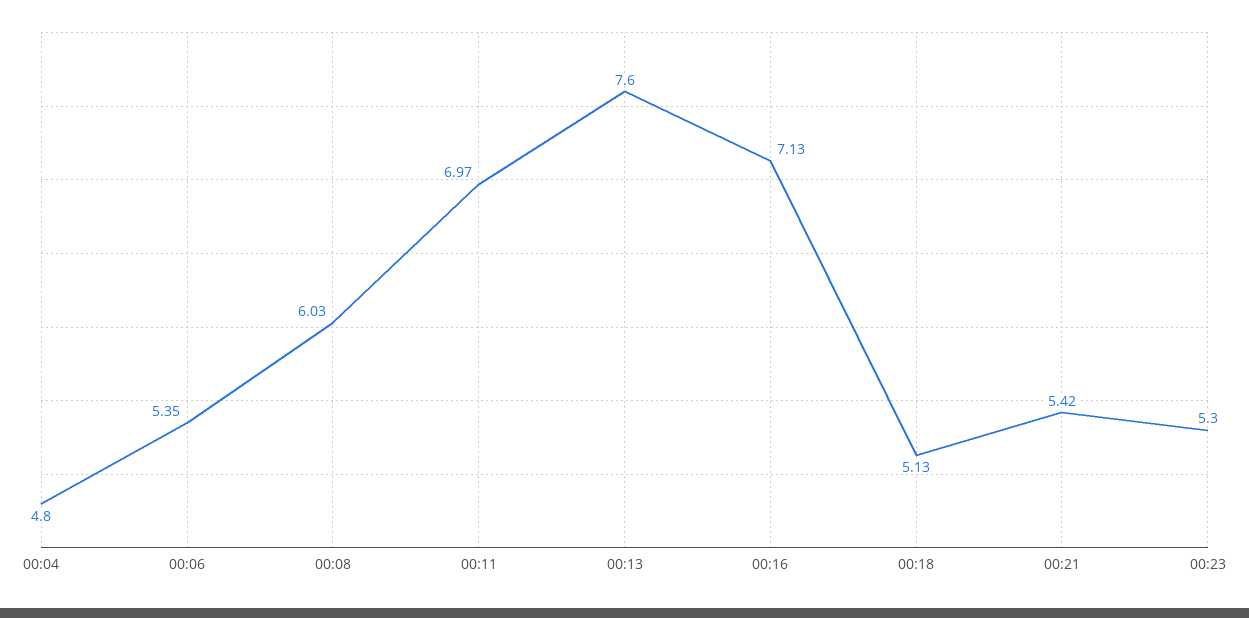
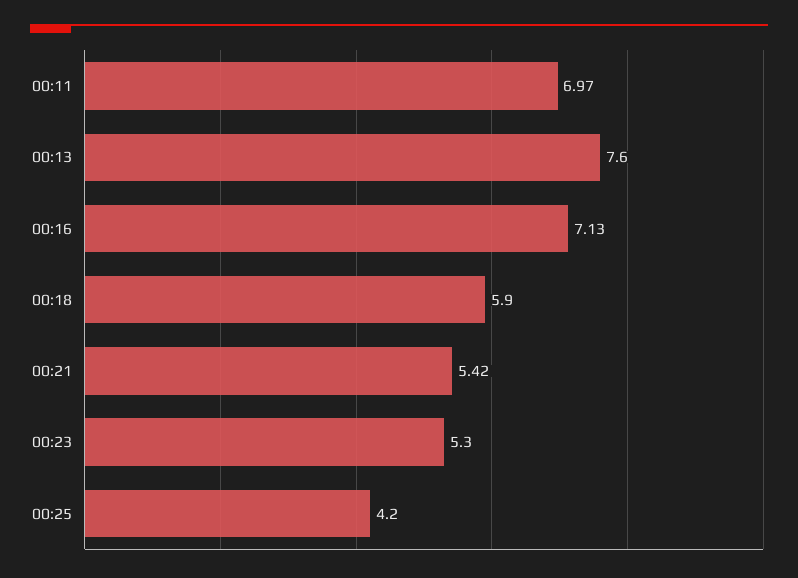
00:04: 4.8 -> none
00:06: 5.35 -> none
00:08: 6.03 -> none
00:18: 5.13 -> 5.9
00:25: none -> 4.2

